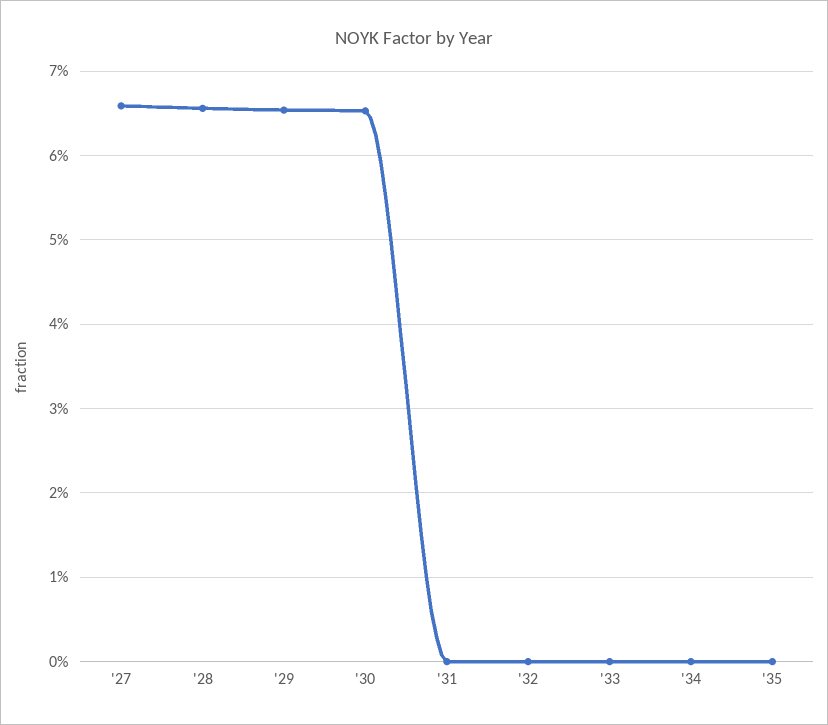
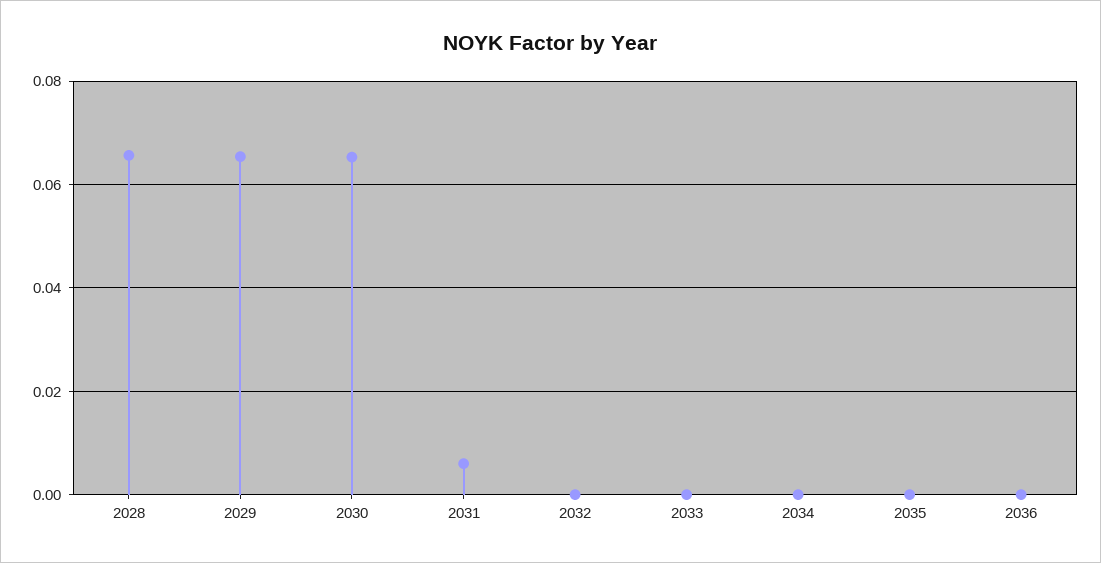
'27: 0.066 -> none
'31: 0 -> 0.006
2036: none -> 0

